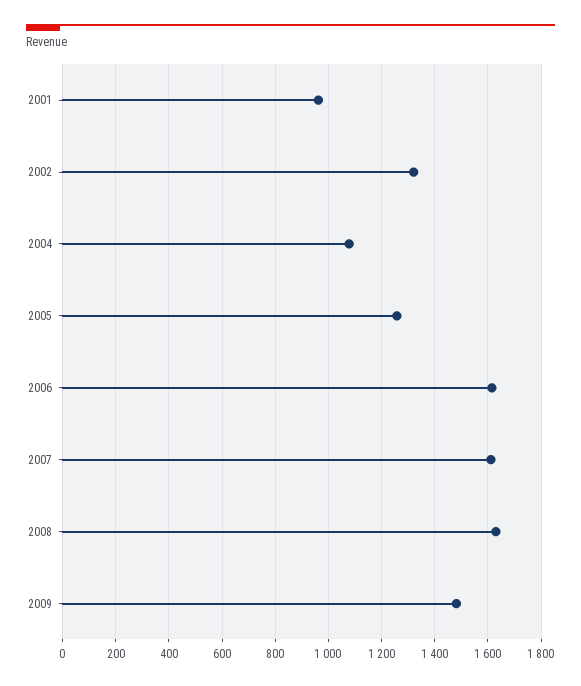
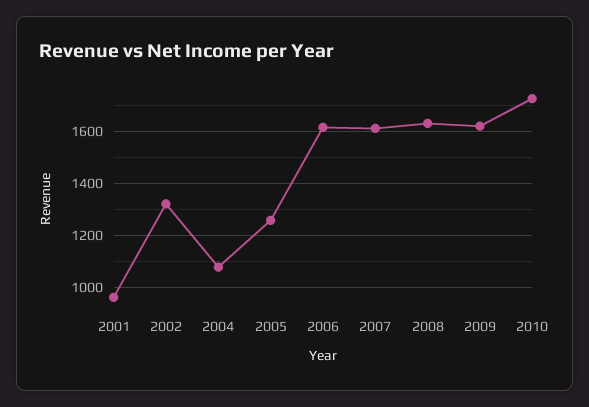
2009: 1475 -> 1625
2010: none -> 1725

